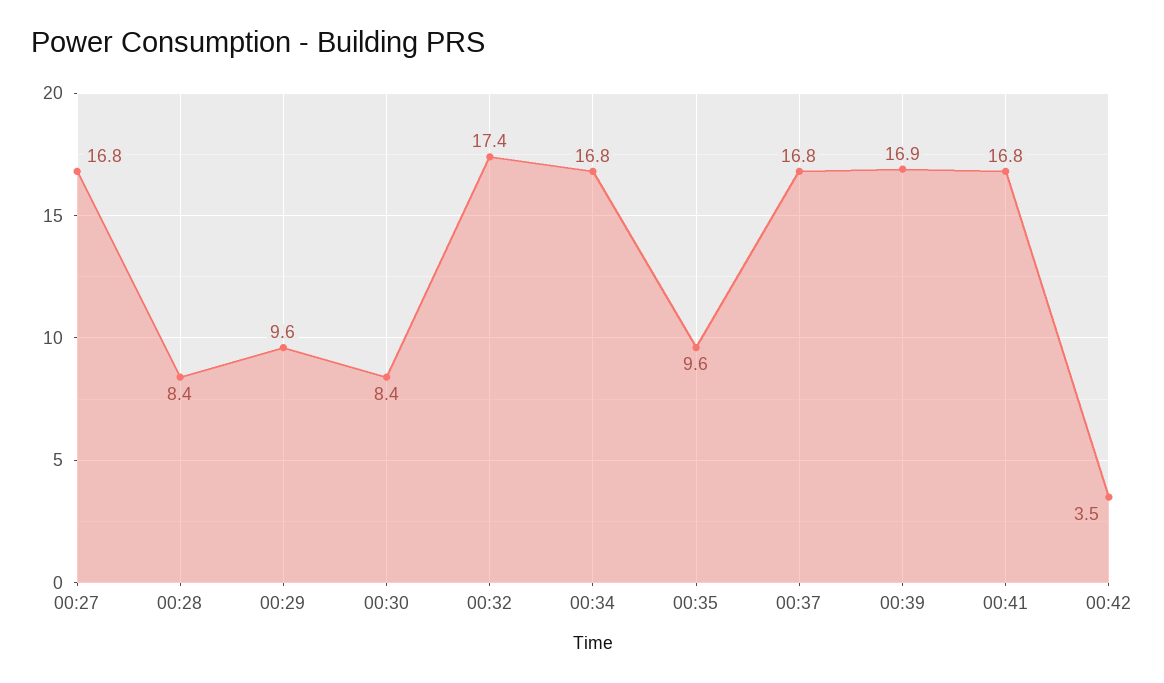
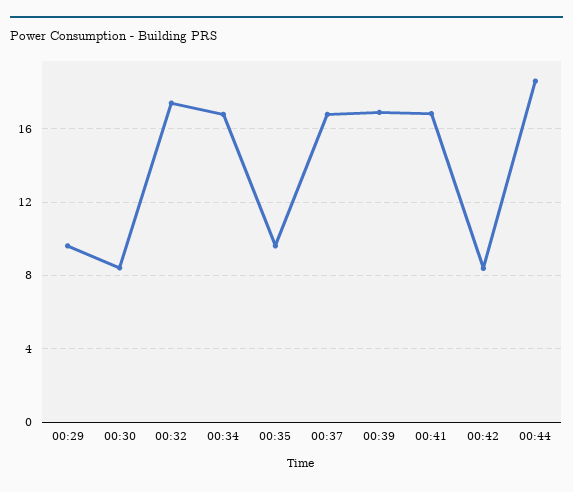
00:27: 16.8 -> none
00:28: 8.4 -> none
00:42: 3.5 -> 8.5
00:44: none -> 18.5

